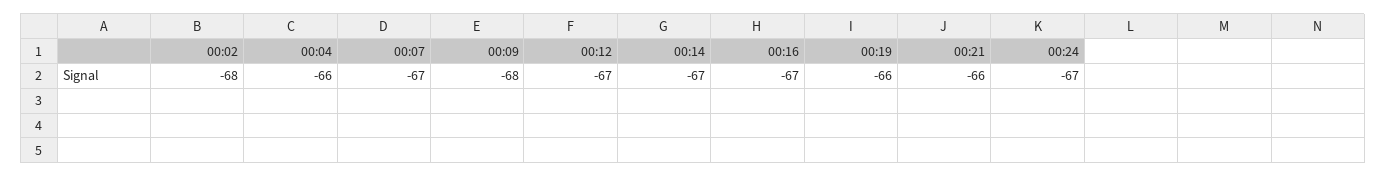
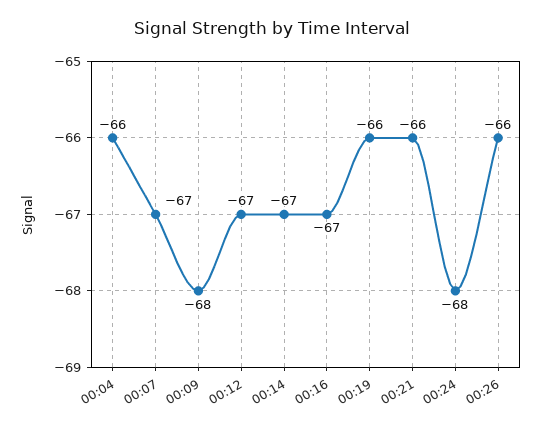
00:02: -68 -> none
00:24: -67 -> -68
00:26: none -> -66

